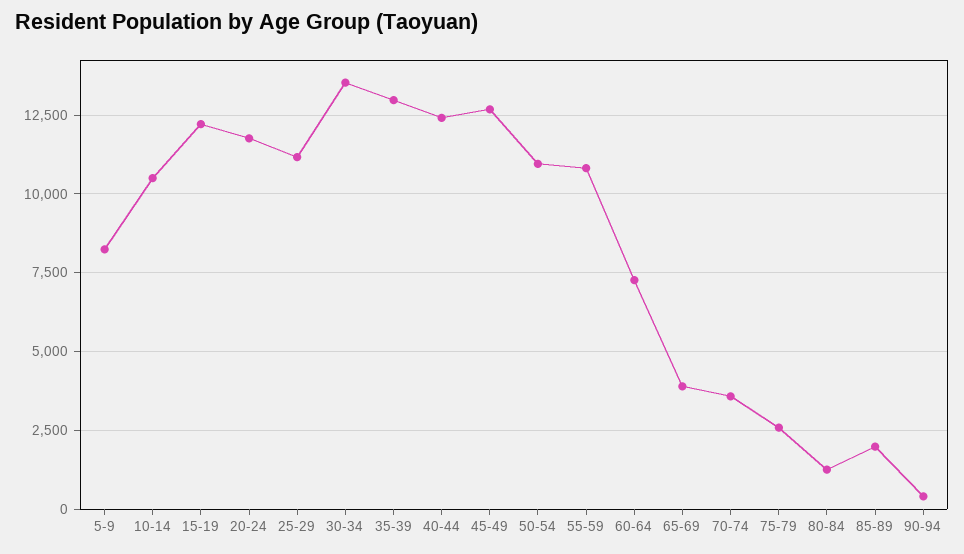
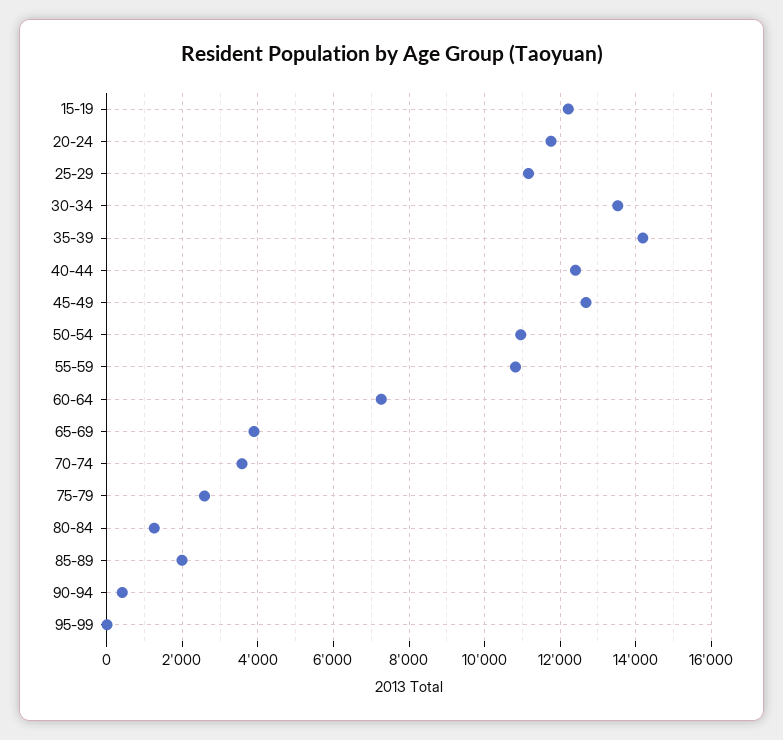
5-9: 8250 -> none
10-14: 10500 -> none
35-39: 13000 -> 14200
95-99: none -> 0

